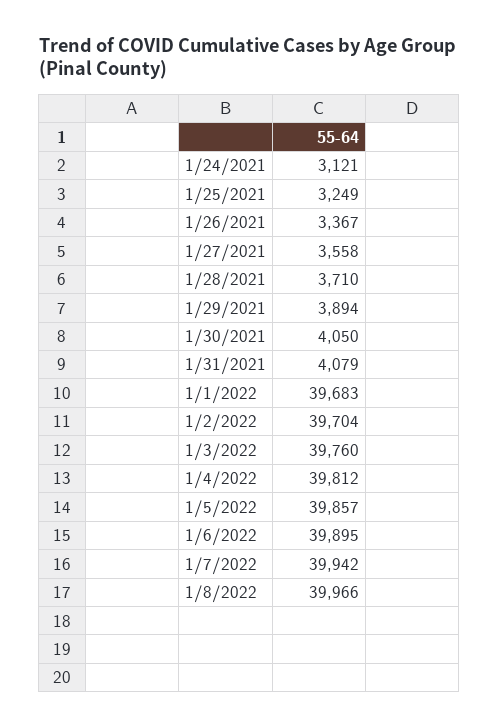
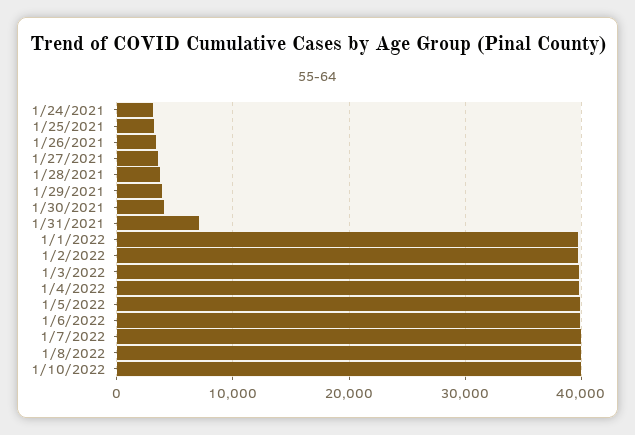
1/31/2021: 4079 -> 7000
1/10/2022: none -> 40000

